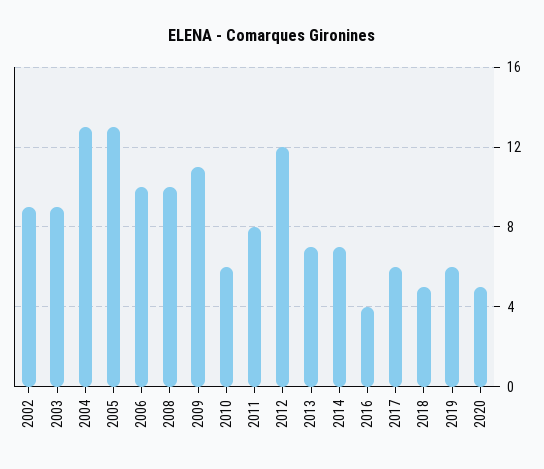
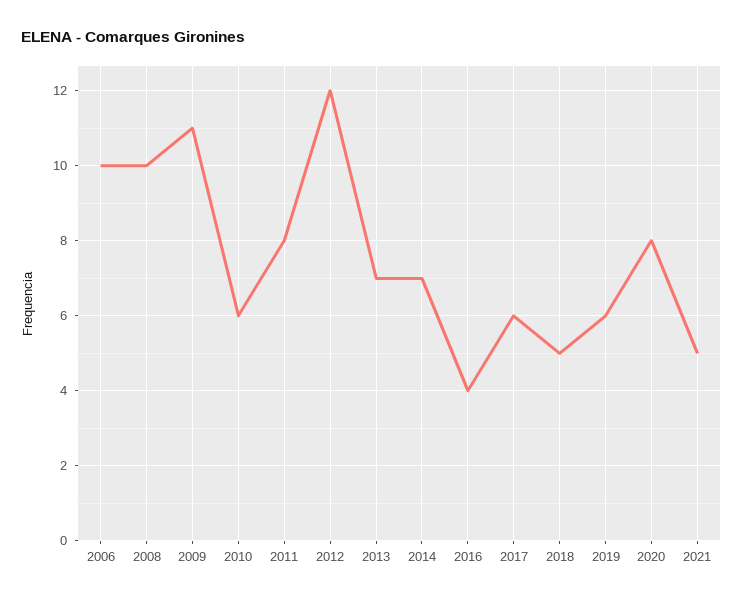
2002: 9 -> none
2003: 9 -> none
2004: 13 -> none
2005: 13 -> none
2020: 5 -> 8
2021: none -> 5

